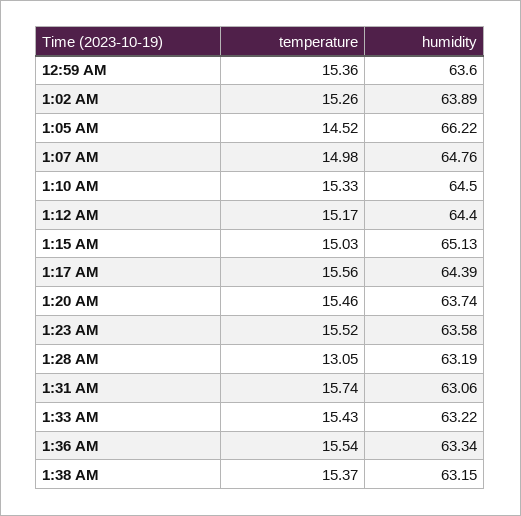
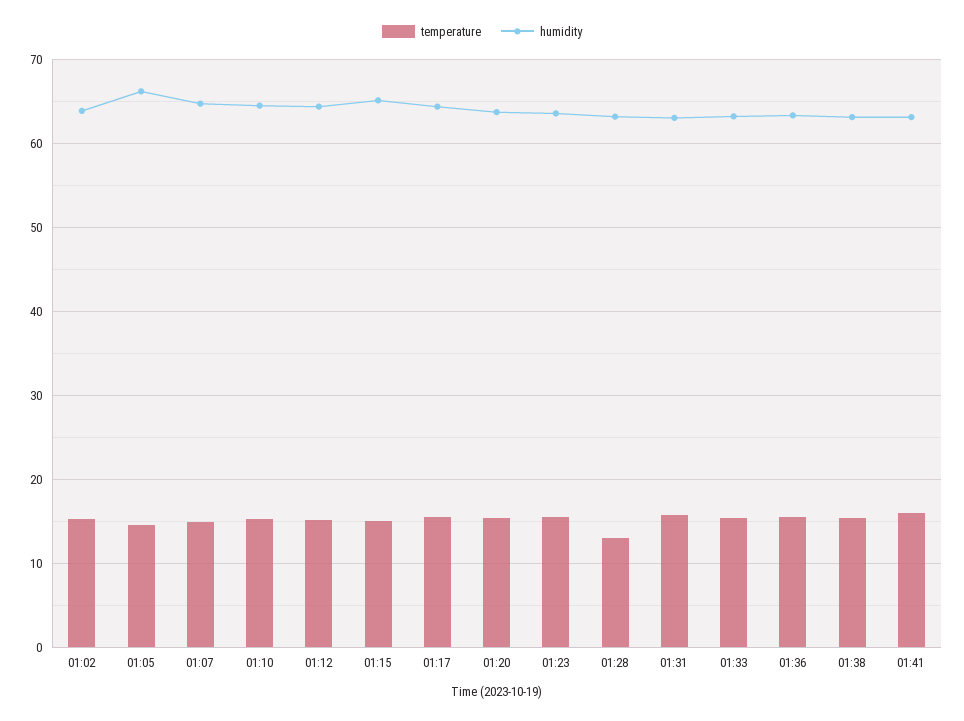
temperature, 12:59 AM: 15.36 -> none
humidity, 12:59 AM: 63.6 -> none
temperature, 01:41: none -> 16
humidity, 01:41: none -> 63

